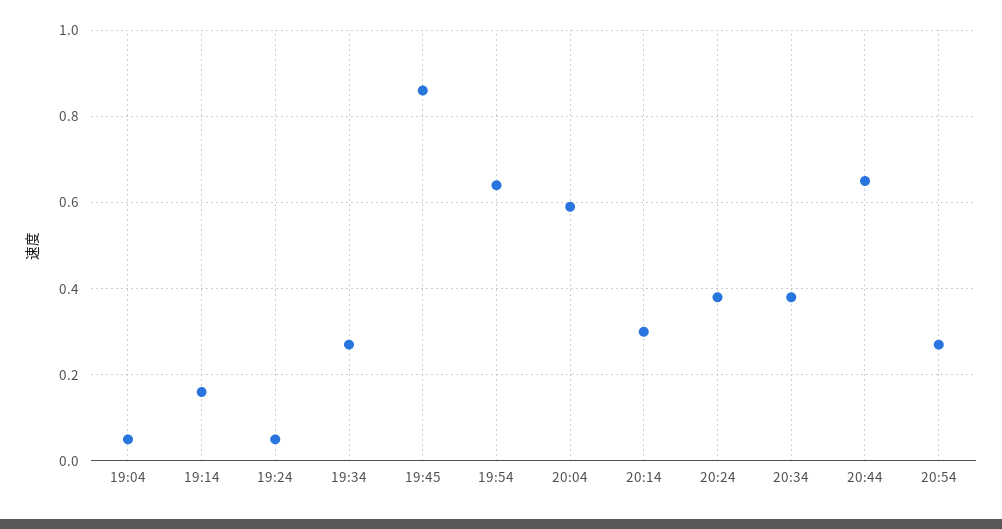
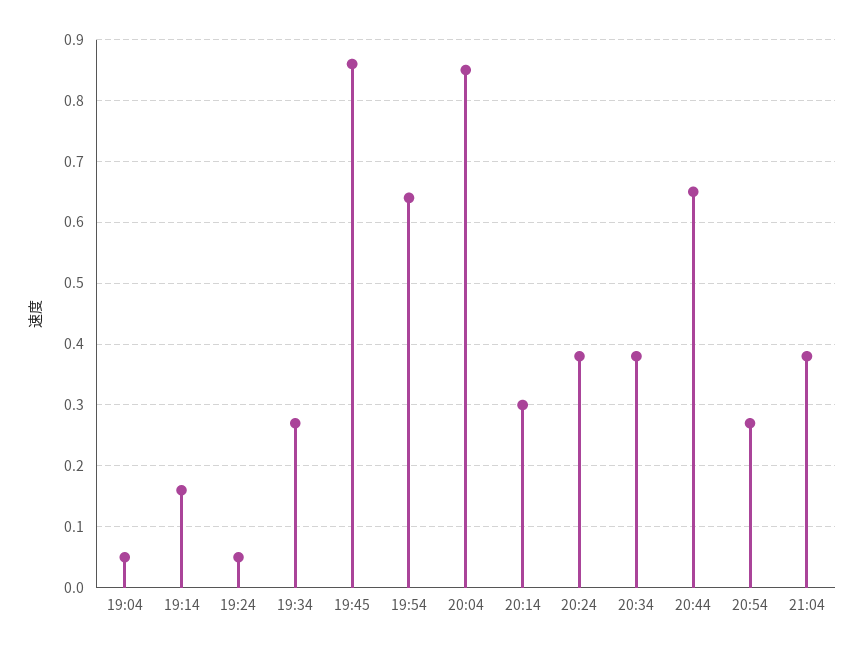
20:04: 0.6 -> 0.85
21:04: none -> 0.38

